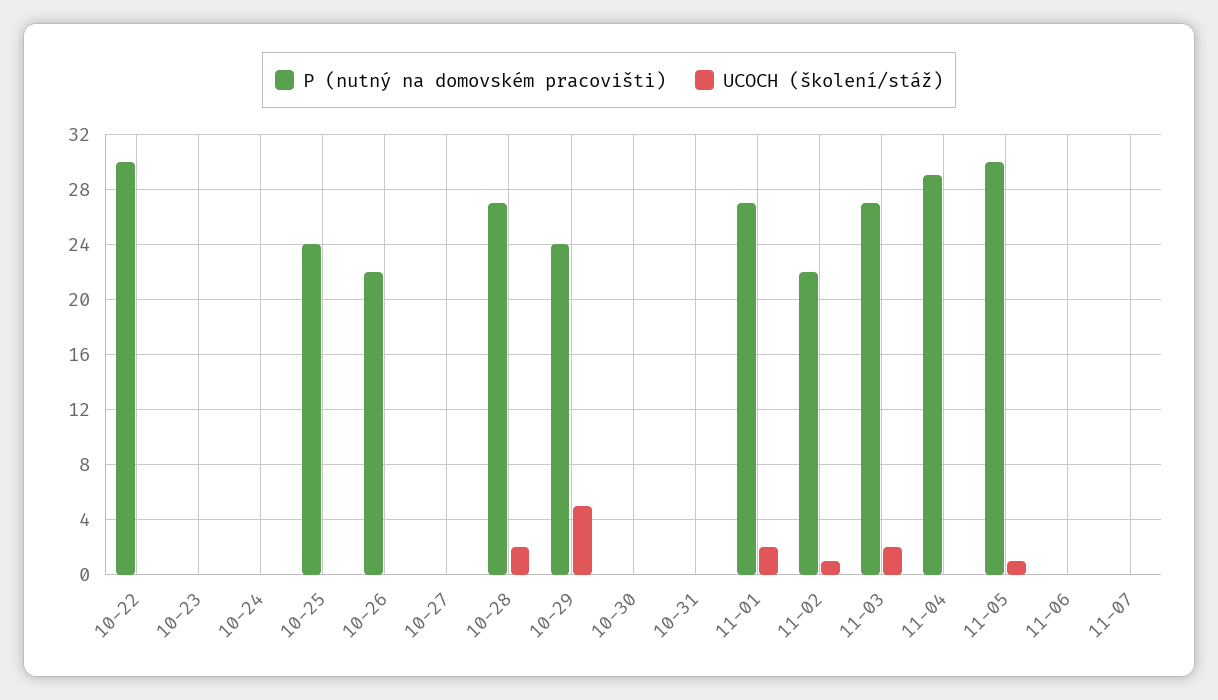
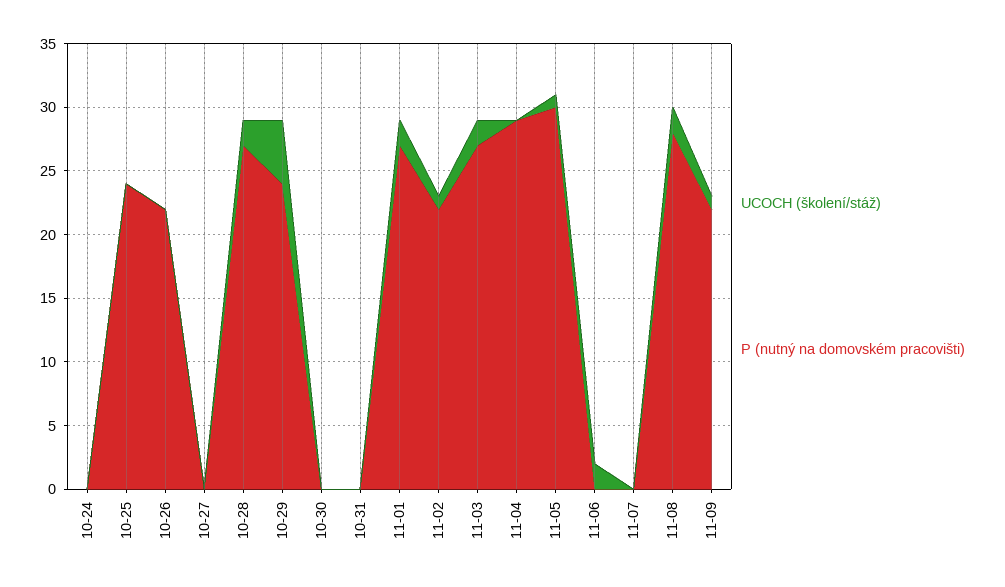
P (nutný na domovském pracovišti), 10-22: 30 -> none
UCOCH (školení/stáž), 10-22: 0 -> none
P (nutný na domovském pracovišti), 10-23: 0 -> none
UCOCH (školení/stáž), 10-23: 0 -> none
UCOCH (školení/stáž), 11-06: 0 -> 2
UCOCH (školení/stáž), 11-08: none -> 2
P (nutný na domovském pracovišti), 11-08: none -> 28
UCOCH (školení/stáž), 11-09: none -> 1
P (nutný na domovském pracovišti), 11-09: none -> 22

